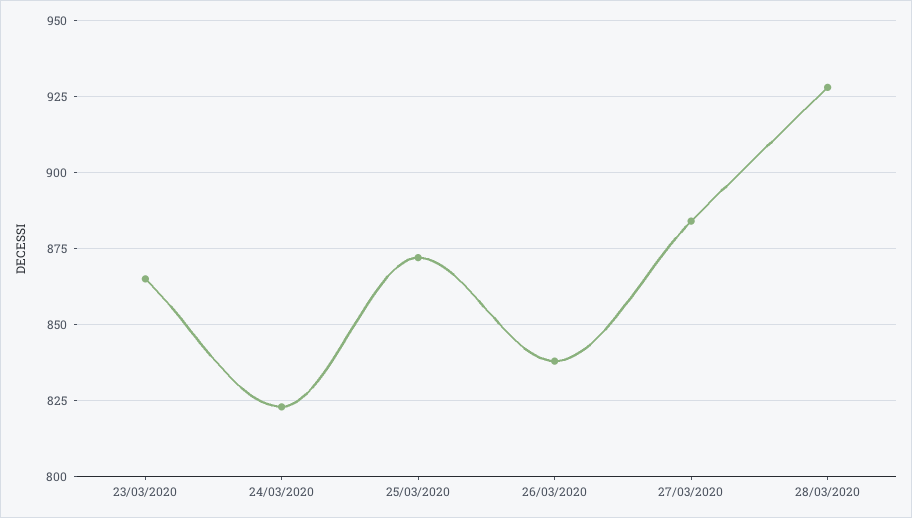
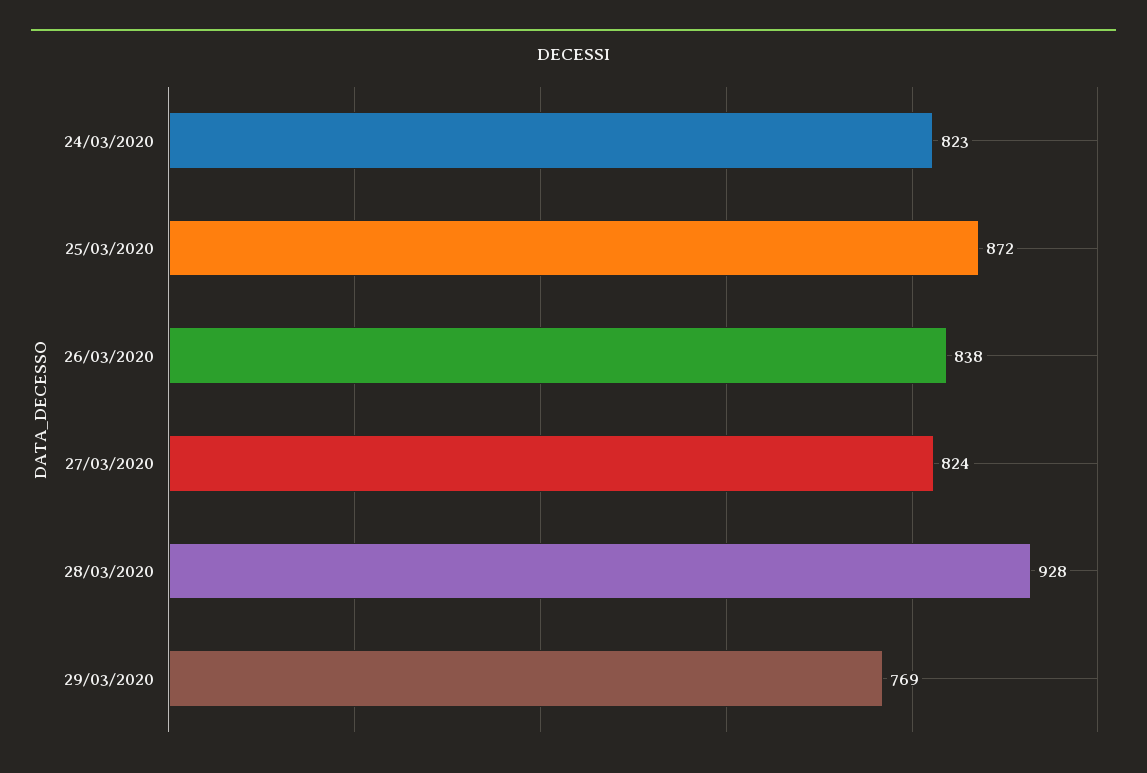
23/03/2020: 865 -> none
27/03/2020: 885 -> 824
29/03/2020: none -> 769

